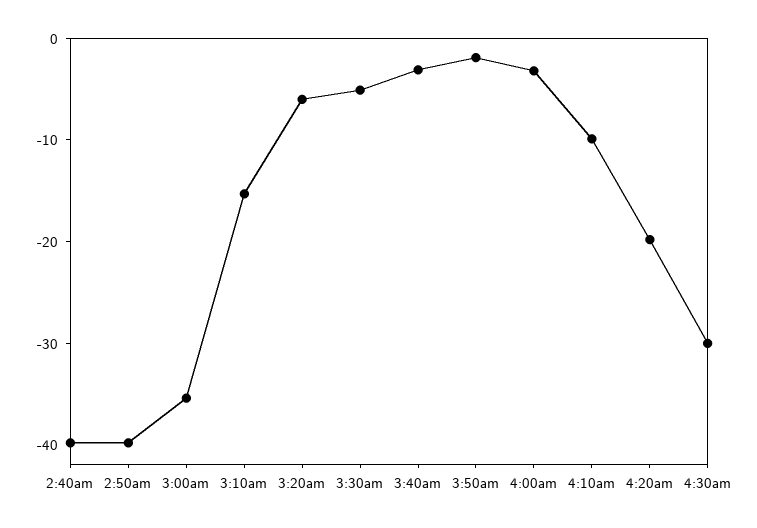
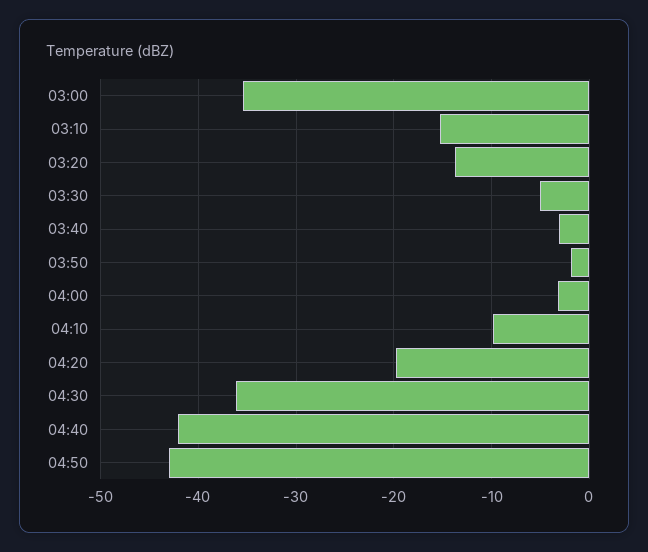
2:40am: -40 -> none
2:50am: -40 -> none
3:20am: -6 -> -14
4:30am: -30 -> -36
04:40: none -> -42
04:50: none -> -43

